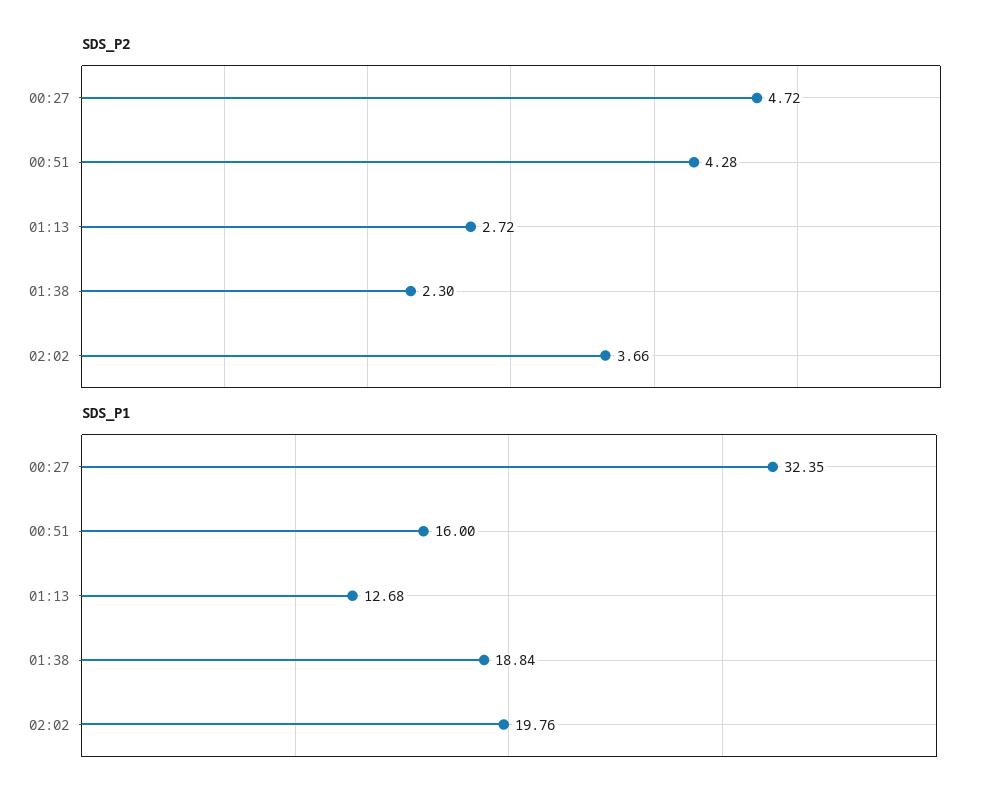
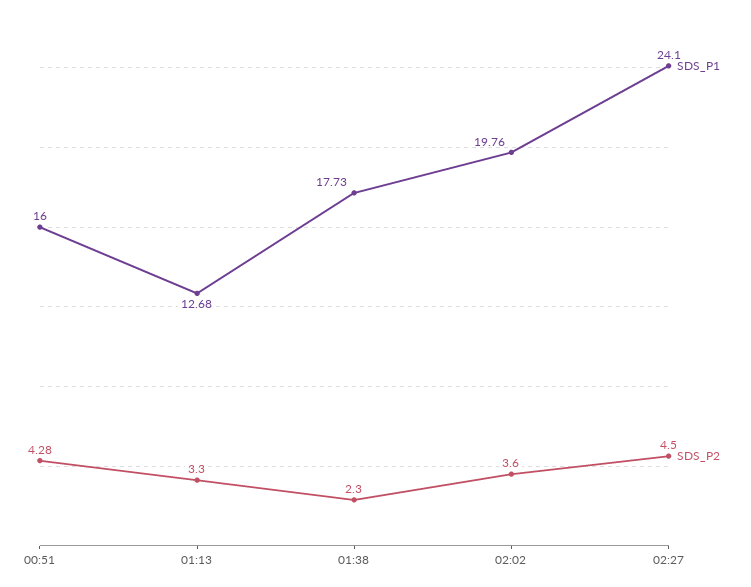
SDS_P2, 00:27: 4.72 -> none
SDS_P2, 01:13: 2.72 -> 3.3
SDS_P2, 02:02: 3.66 -> 3.6
SDS_P1, 00:27: 32.35 -> none
SDS_P1, 01:38: 18.84 -> 17.73
SDS_P1, 02:27: none -> 24.1
SDS_P2, 02:27: none -> 4.5

